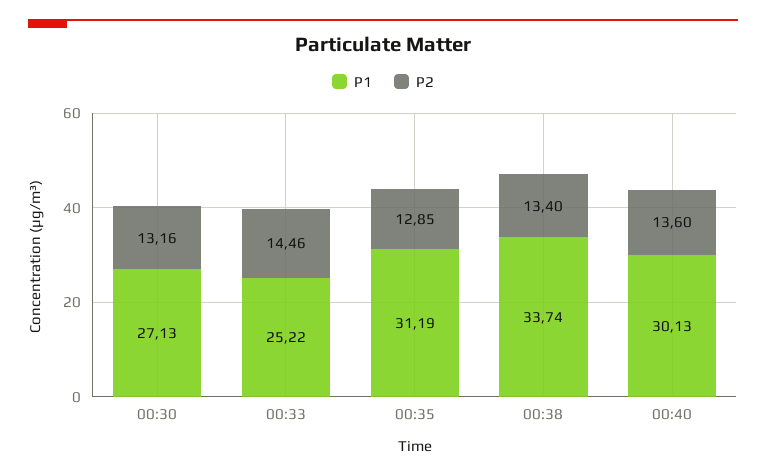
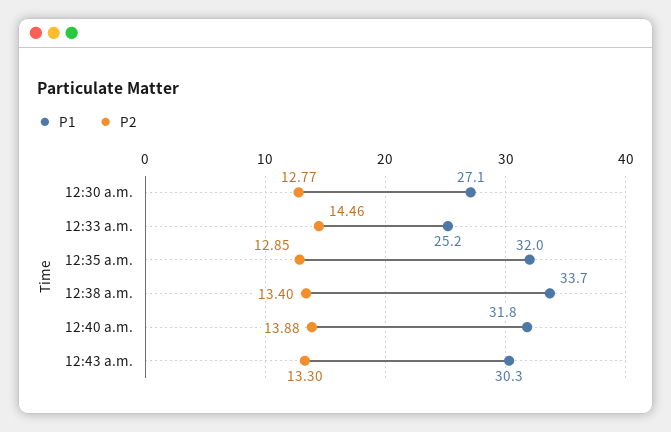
P2, 00:30: 13.16 -> 12.77
P1, 00:35: 31.19 -> 32
P1, 00:40: 30.13 -> 31.8
P2, 00:40: 13.6 -> 13.88
P1, 12:43 a.m.: none -> 30.3
P2, 12:43 a.m.: none -> 13.3

